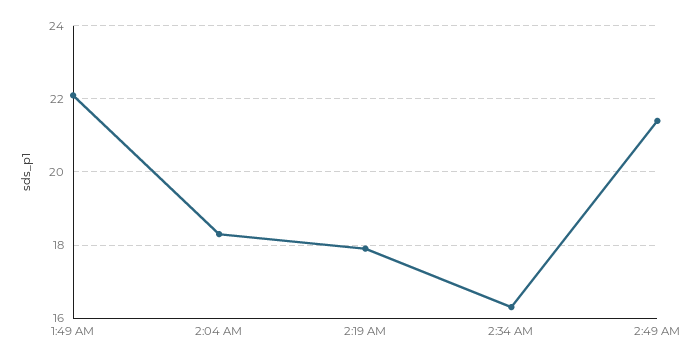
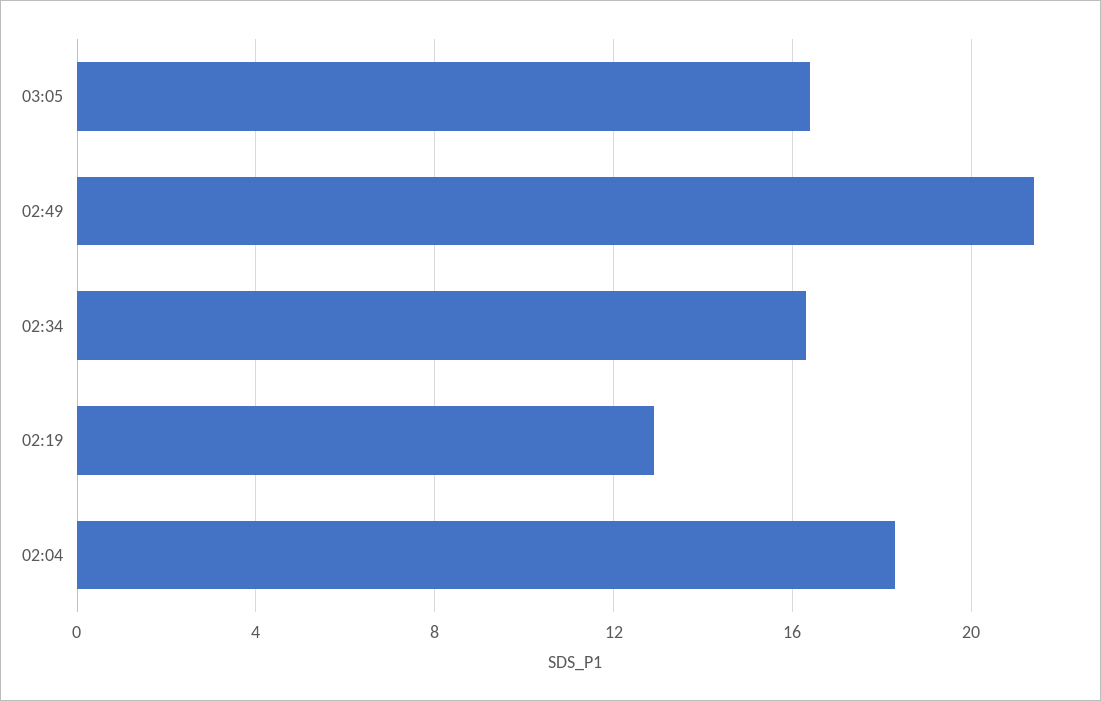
1:49 AM: 22 -> none
2:19 AM: 18 -> 13
03:05: none -> 16.5

